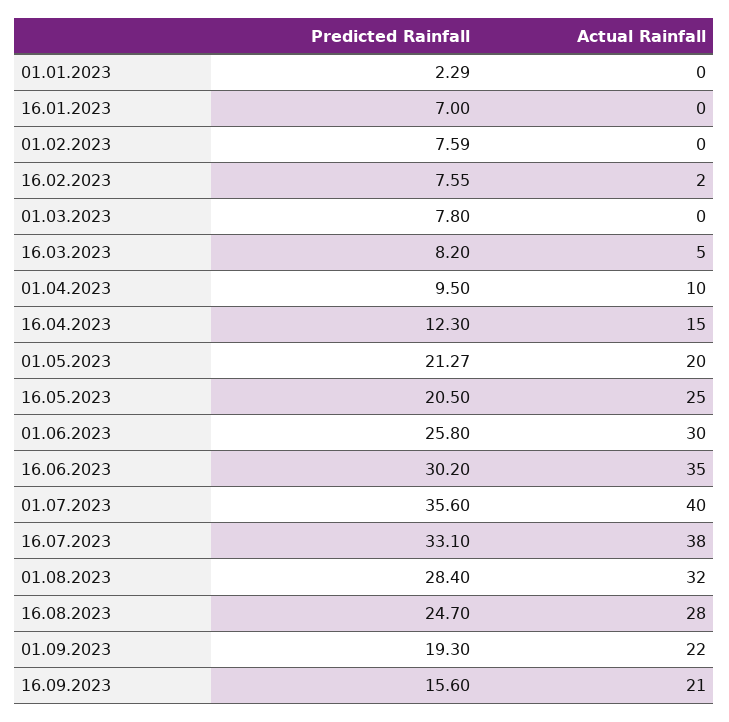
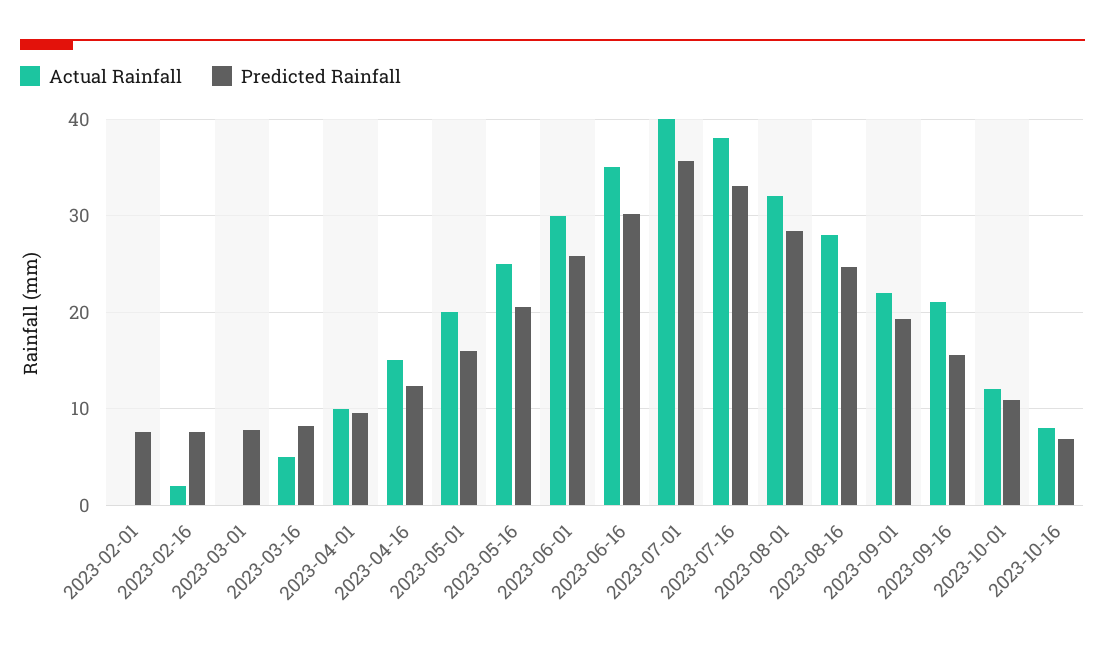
Predicted Rainfall, 01.01.2023: 2.29 -> none
Actual Rainfall, 01.01.2023: 0 -> none
Predicted Rainfall, 16.01.2023: 7 -> none
Actual Rainfall, 16.01.2023: 0 -> none
Predicted Rainfall, 01.05.2023: 21.27 -> 16
Actual Rainfall, 2023-10-01: none -> 12
Predicted Rainfall, 2023-10-01: none -> 11
Actual Rainfall, 2023-10-16: none -> 8
Predicted Rainfall, 2023-10-16: none -> 7

